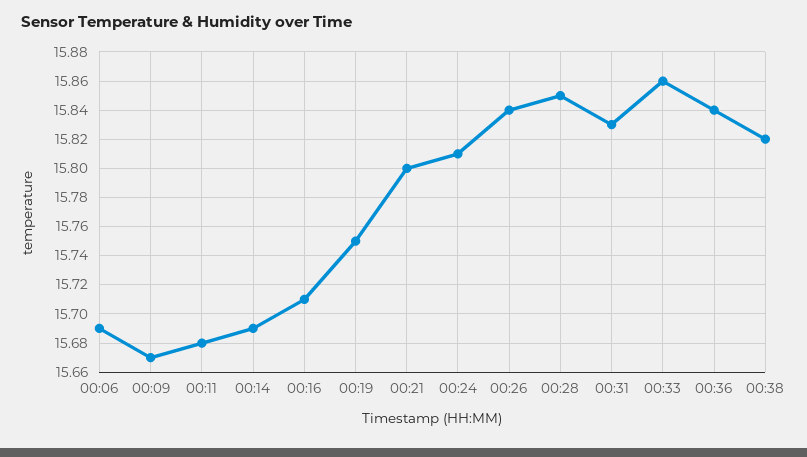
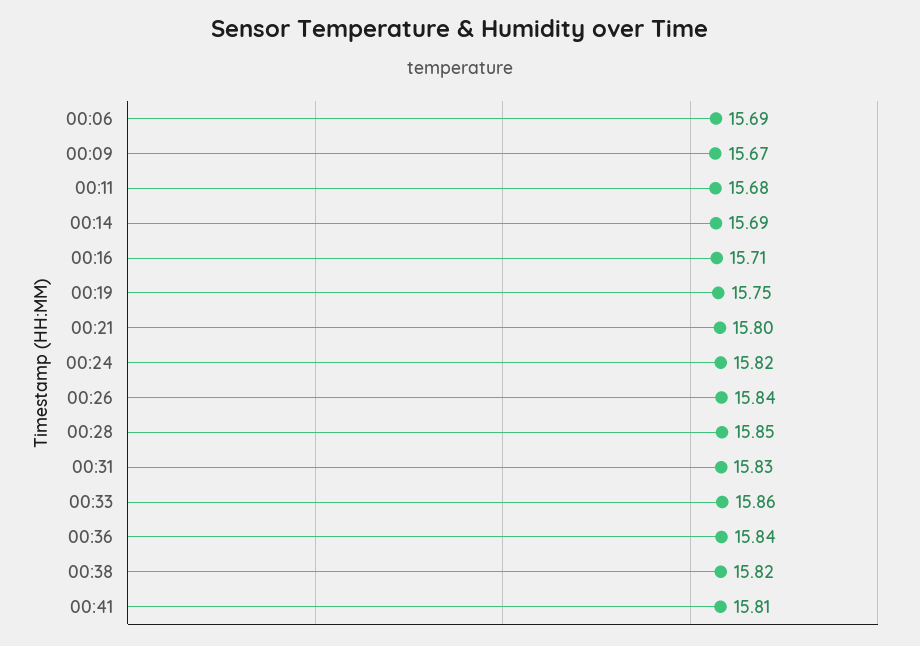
00:24: 15.81 -> 15.82
00:41: none -> 15.81

